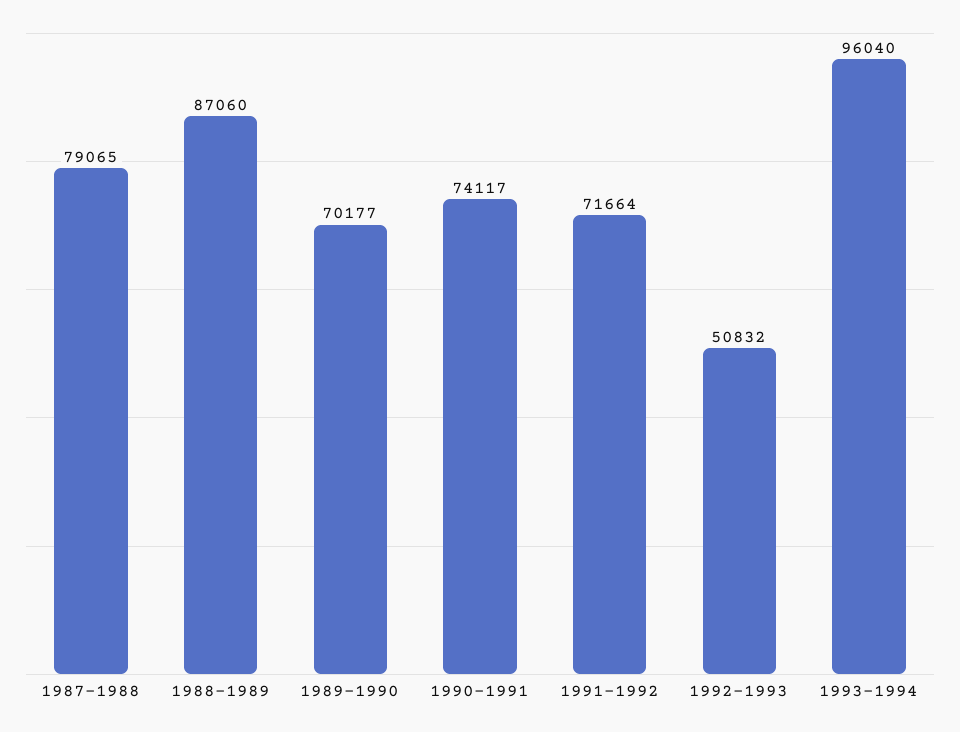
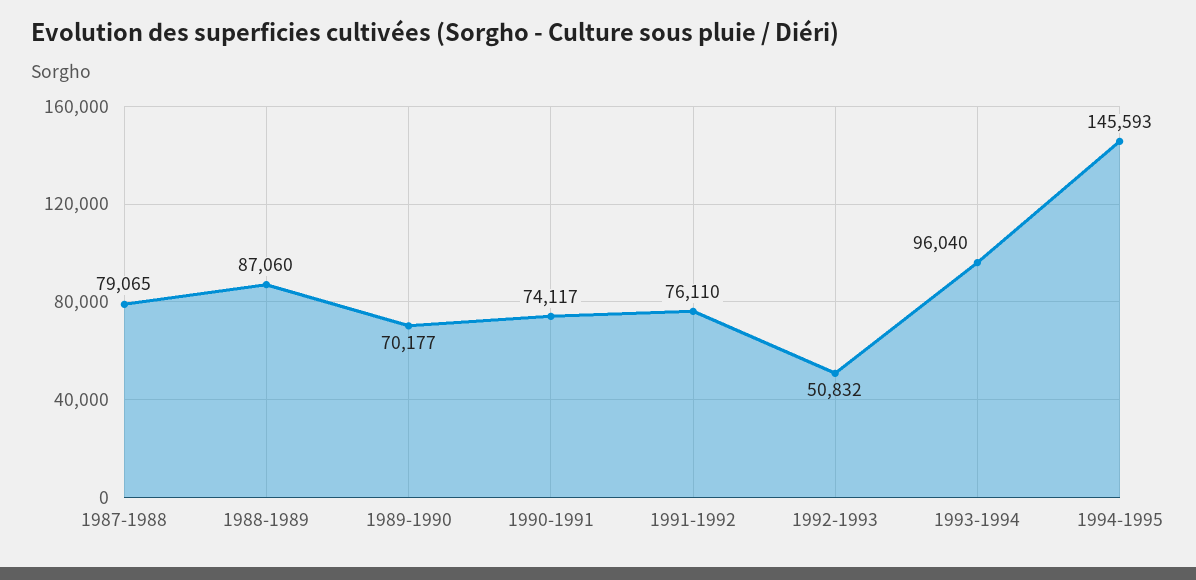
1991-1992: 71664 -> 76110
1994-1995: none -> 145593

